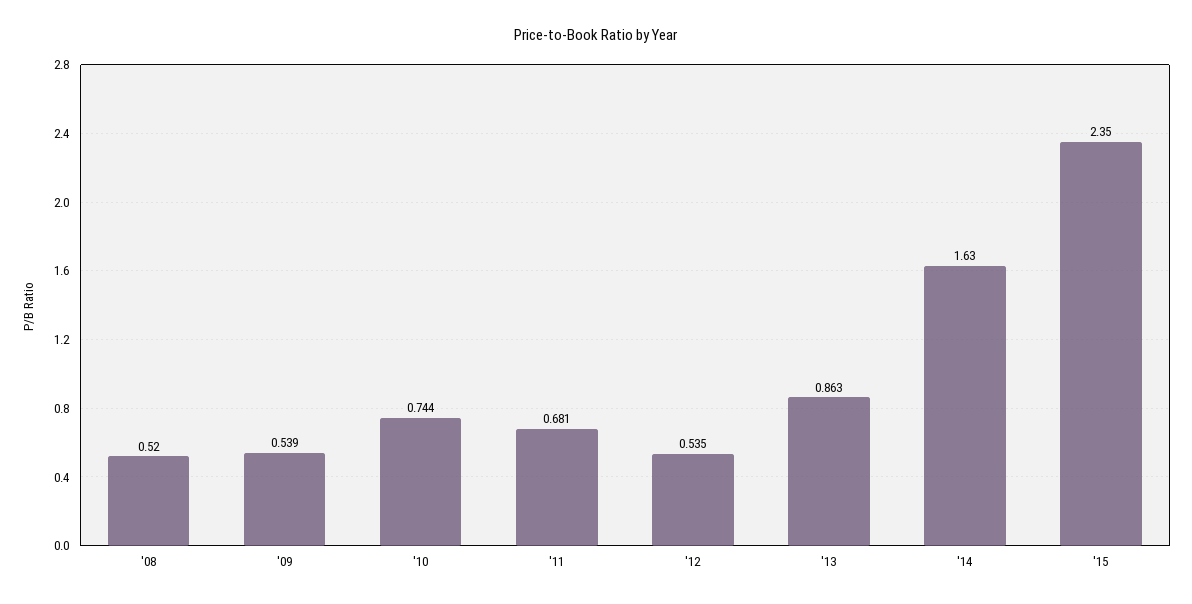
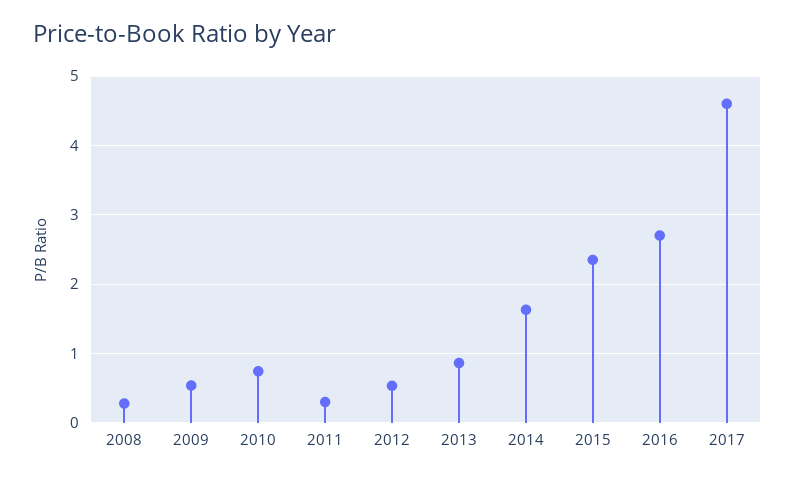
'08: 0.52 -> 0.3
'11: 0.681 -> 0.3
2016: none -> 2.7
2017: none -> 4.6

